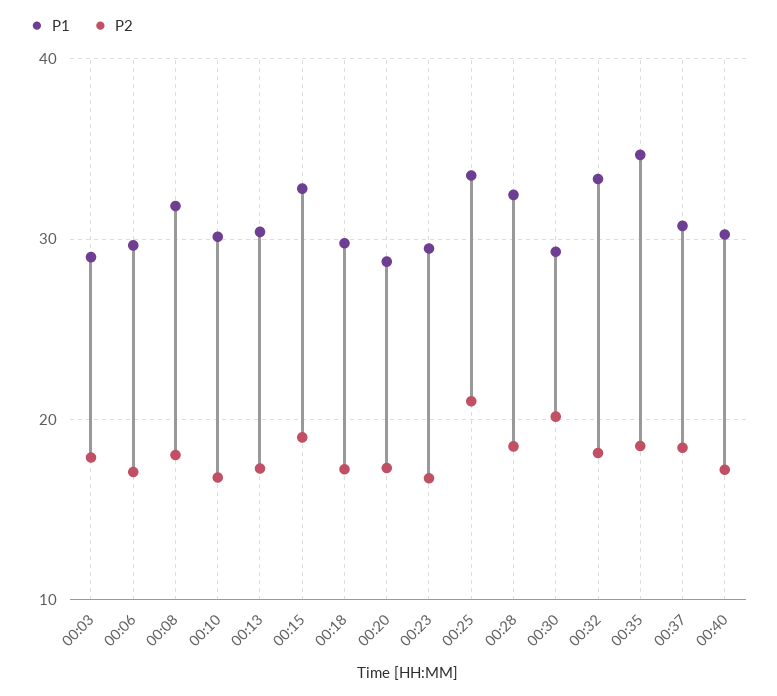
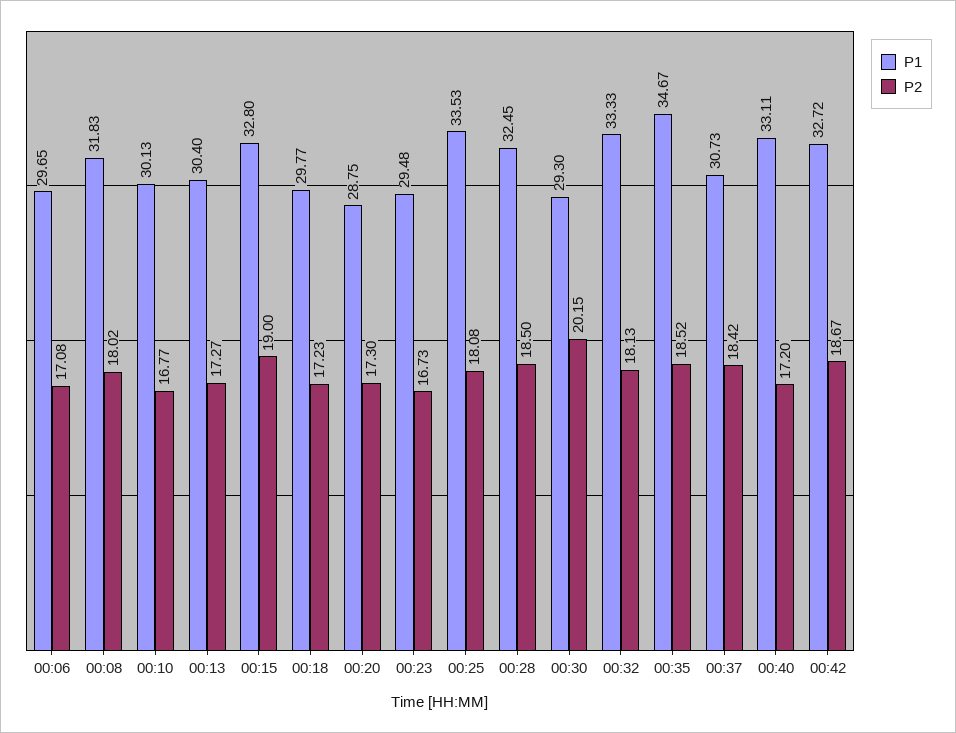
P1, 00:03: 29 -> none
P2, 00:03: 18 -> none
P2, 00:25: 21 -> 18.08
P1, 00:40: 30 -> 33.11
P1, 00:42: none -> 32.72
P2, 00:42: none -> 18.67

